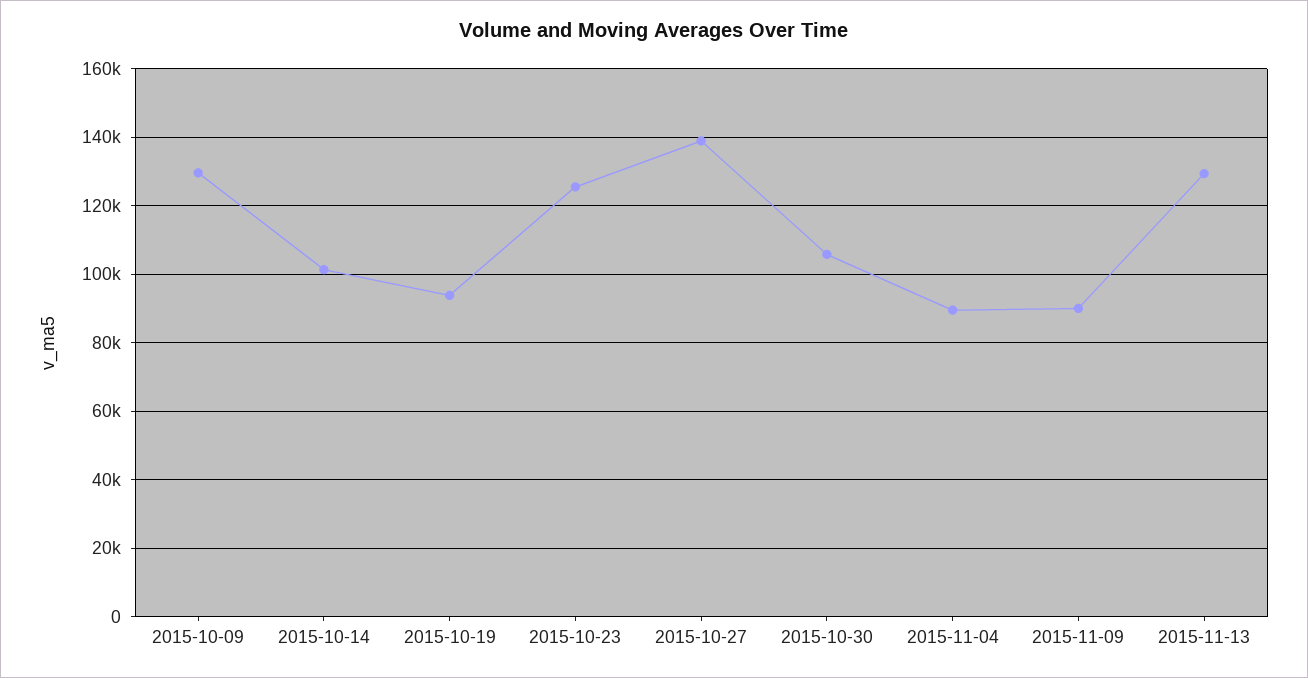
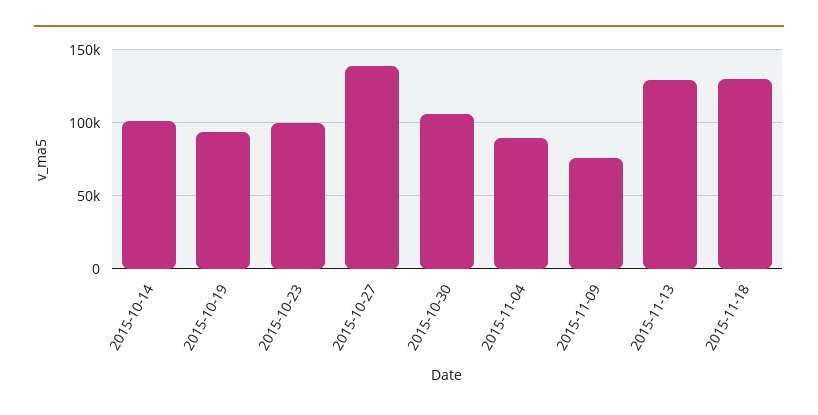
2015-10-09: 130000 -> none
2015-10-23: 126000 -> 100000
2015-11-09: 90000 -> 75000
2015-11-18: none -> 130000

